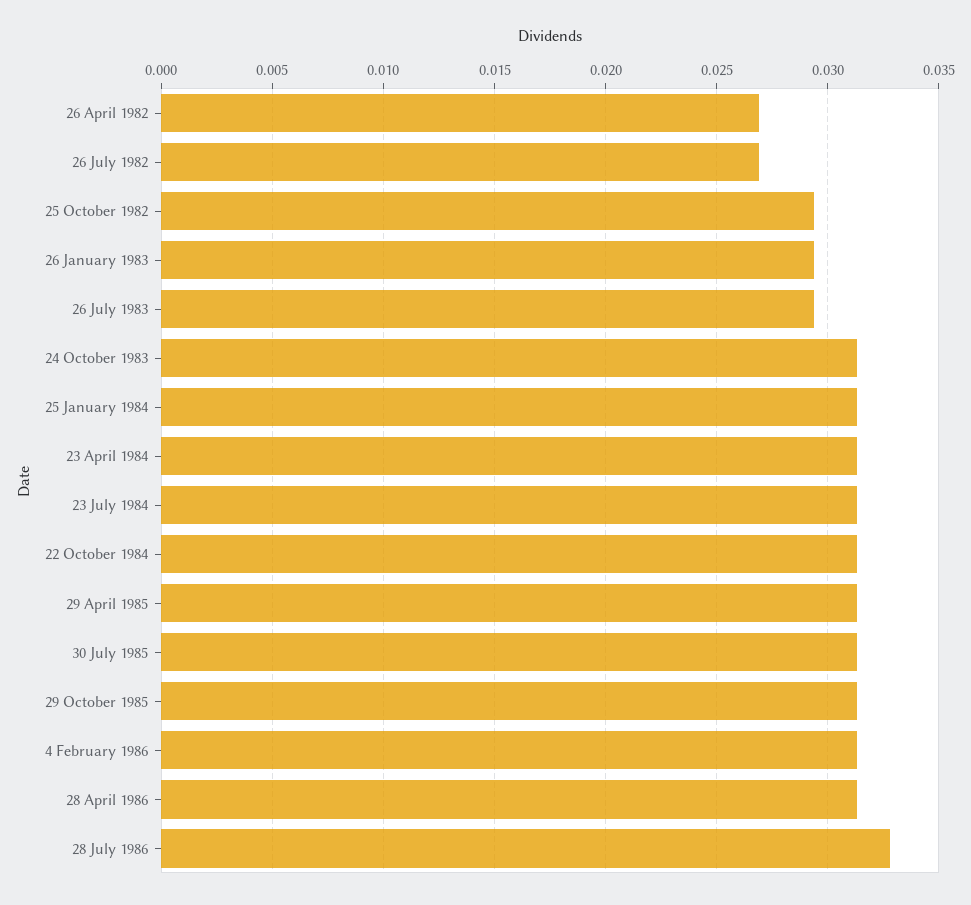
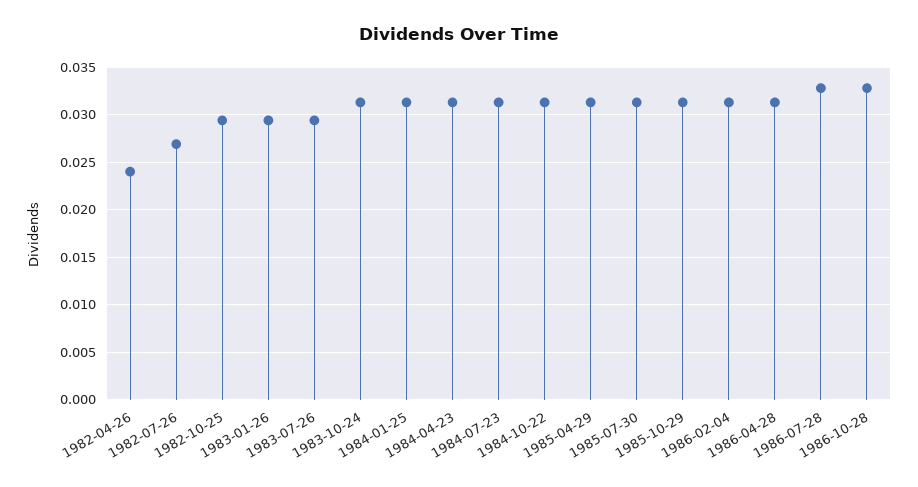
26 April 1982: 0.027 -> 0.024
1986-10-28: none -> 0.033

